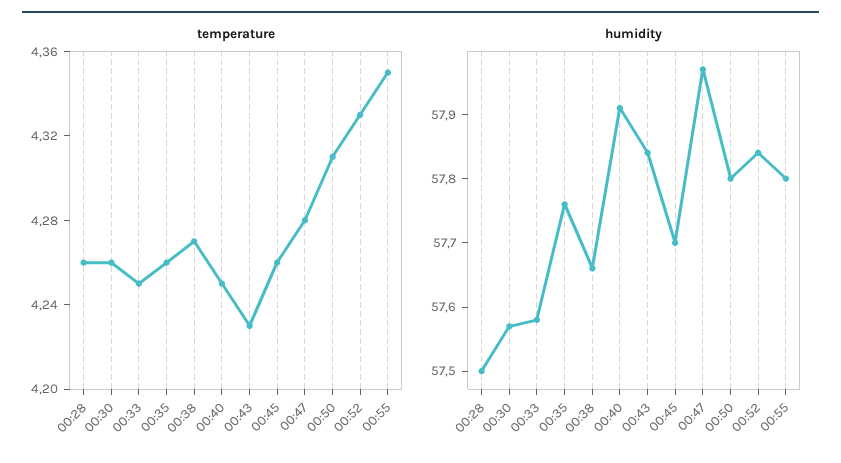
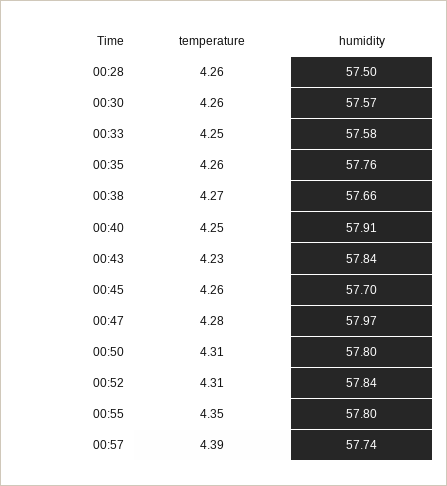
temperature, 00:52: 4.33 -> 4.31
temperature, 00:57: none -> 4.39
humidity, 00:57: none -> 57.74

